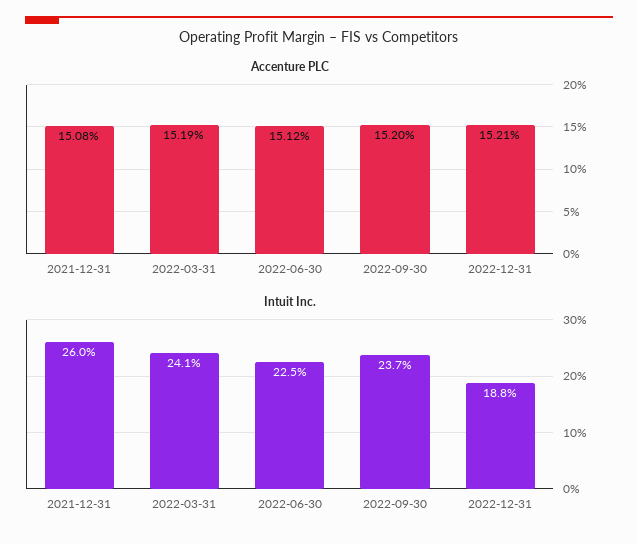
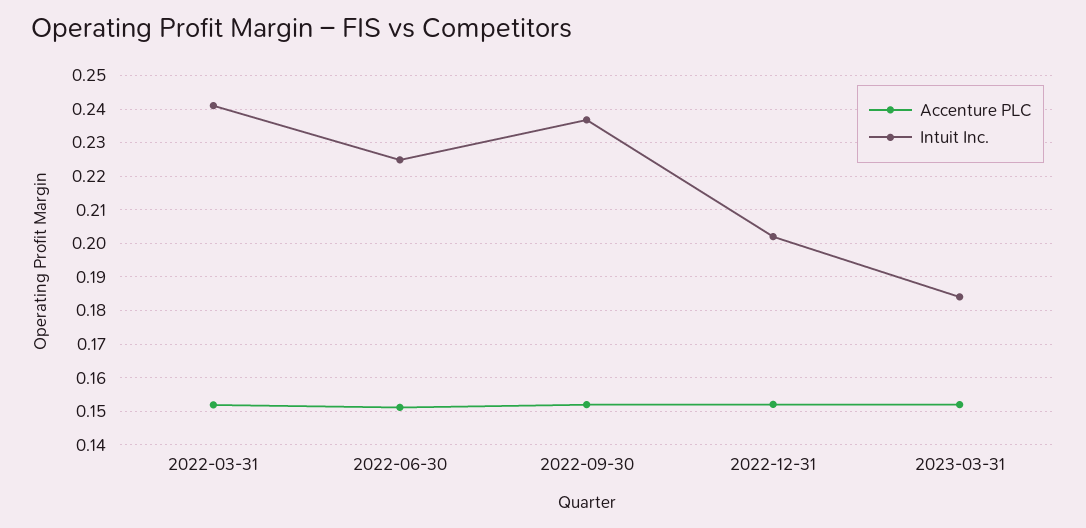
Accenture PLC, 2021-12-31: 0.1508 -> none
Intuit Inc., 2021-12-31: 0.26 -> none
Intuit Inc., 2022-12-31: 0.188 -> 0.202
Accenture PLC, 2023-03-31: none -> 0.152
Intuit Inc., 2023-03-31: none -> 0.184

